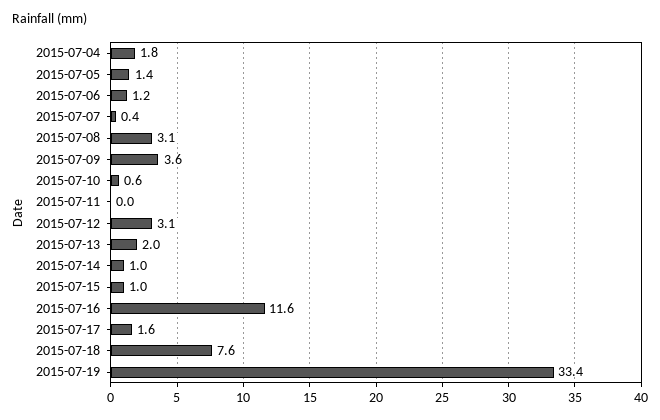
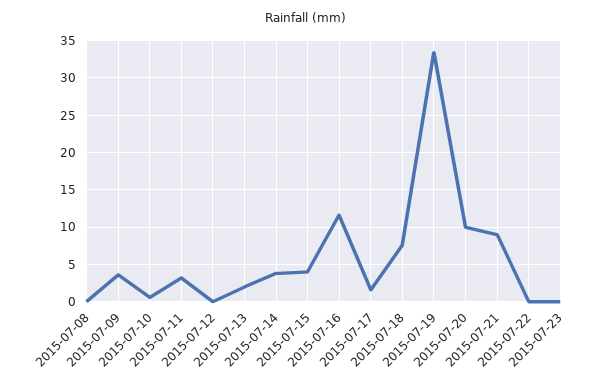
2015-07-04: 1.8 -> none
2015-07-05: 1.4 -> none
2015-07-06: 1.2 -> none
2015-07-07: 0.4 -> none
2015-07-08: 3.1 -> 0
2015-07-11: 0 -> 3
2015-07-12: 3.1 -> 0
2015-07-14: 1 -> 4
2015-07-15: 1 -> 4
2015-07-20: none -> 10
2015-07-21: none -> 9
2015-07-22: none -> 0
2015-07-23: none -> 0

